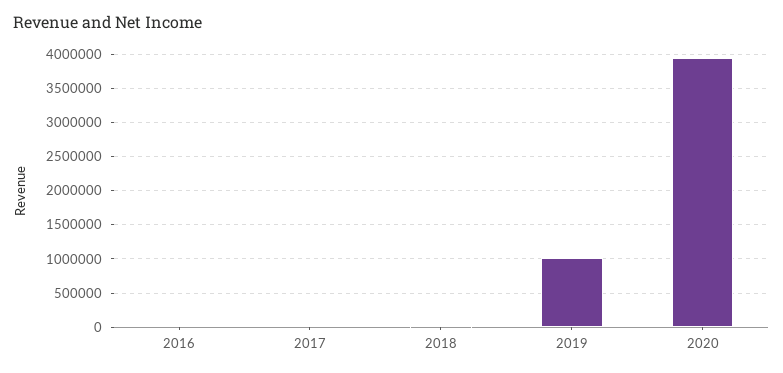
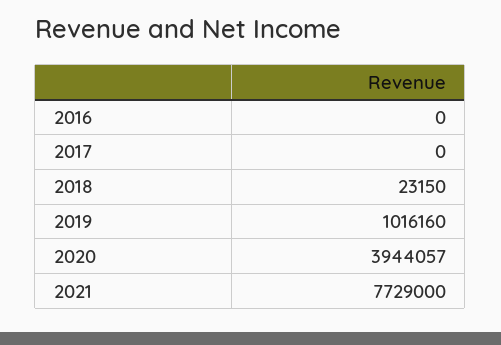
2021: none -> 7729000

